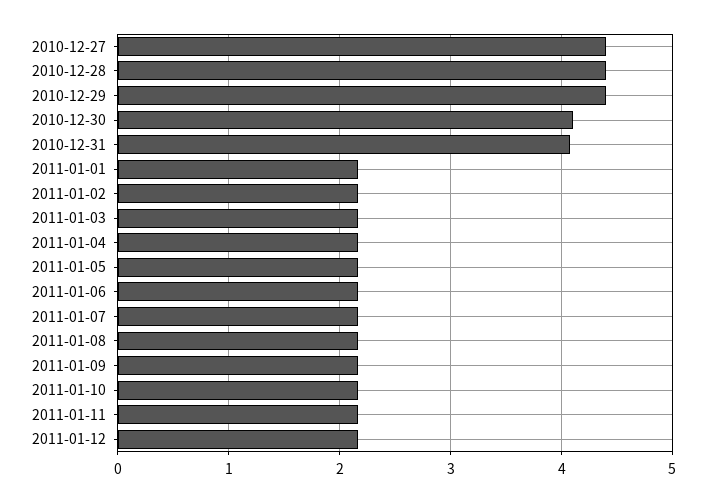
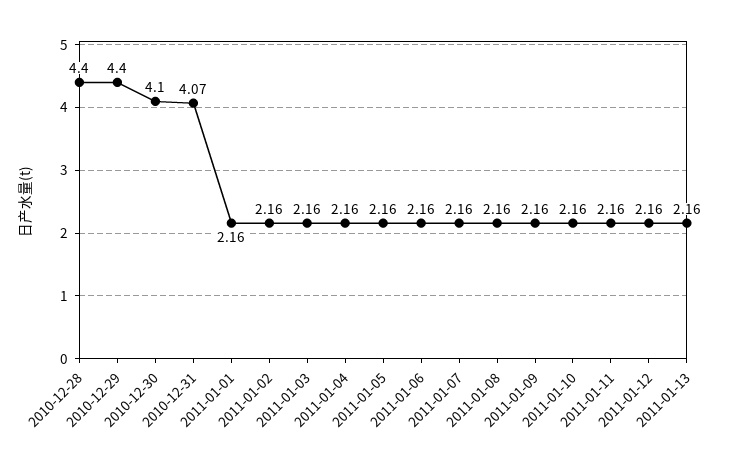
2010-12-27: 4.4 -> none
2011-01-13: none -> 2.16

